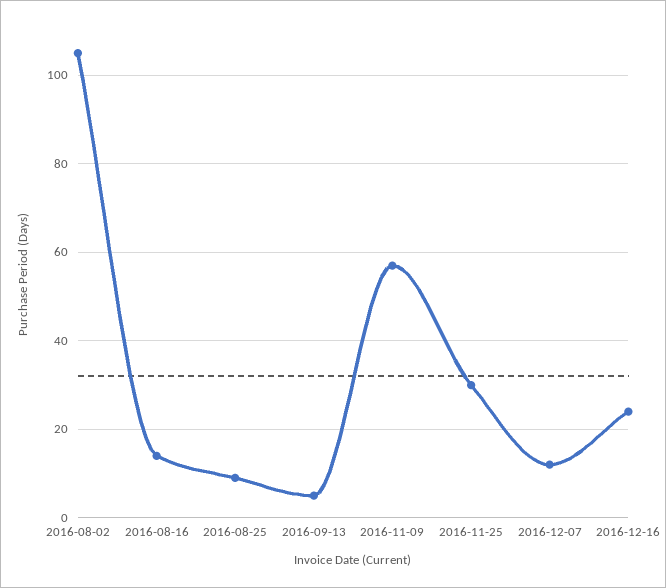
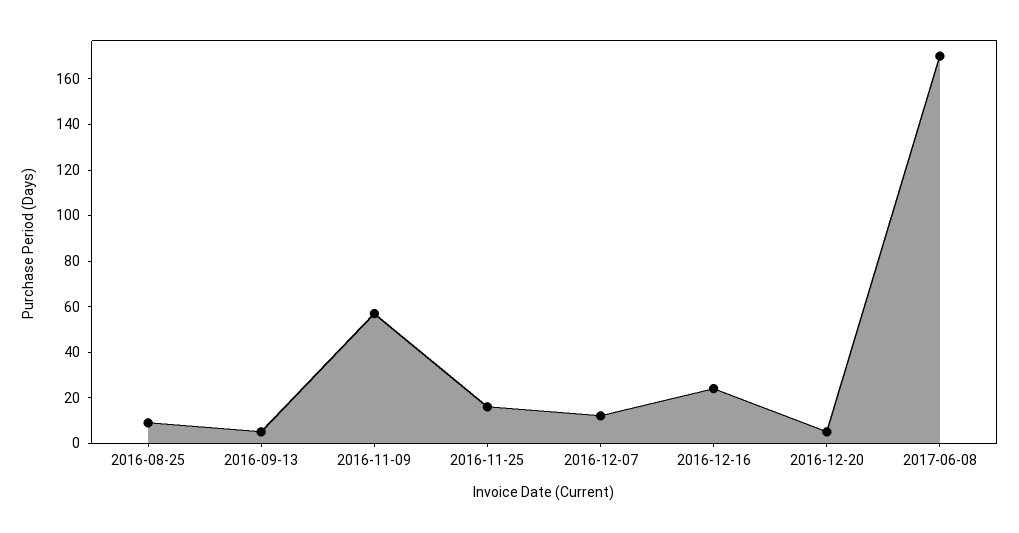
2016-08-02: 105 -> none
2016-08-16: 15 -> none
2016-11-25: 30 -> 15
2016-12-20: none -> 5
2017-06-08: none -> 170

